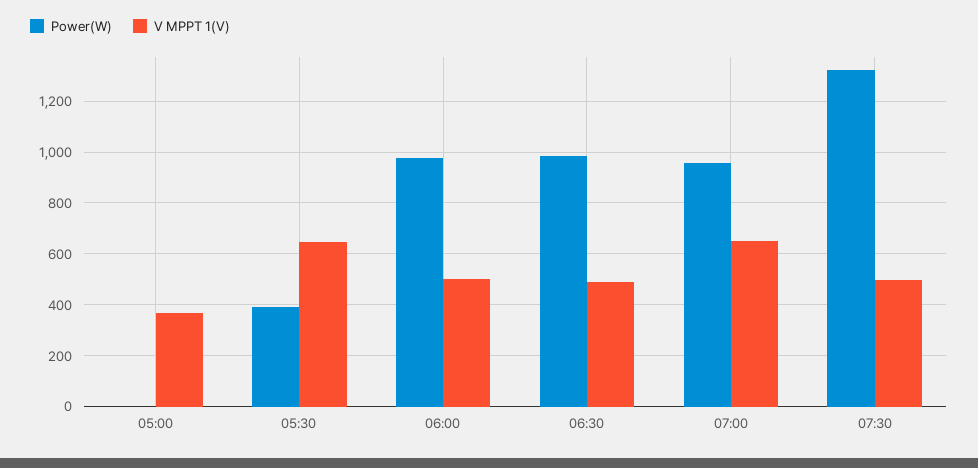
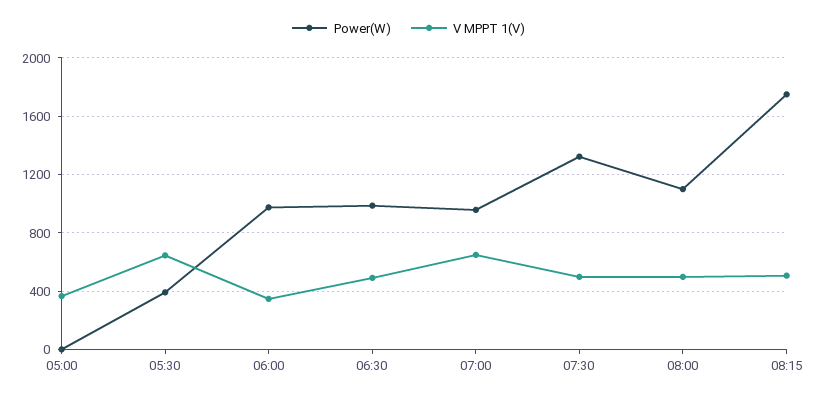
V MPPT 1(V), 06:00: 500 -> 350
Power(W), 08:00: none -> 1100
V MPPT 1(V), 08:00: none -> 500
Power(W), 08:15: none -> 1750
V MPPT 1(V), 08:15: none -> 500

